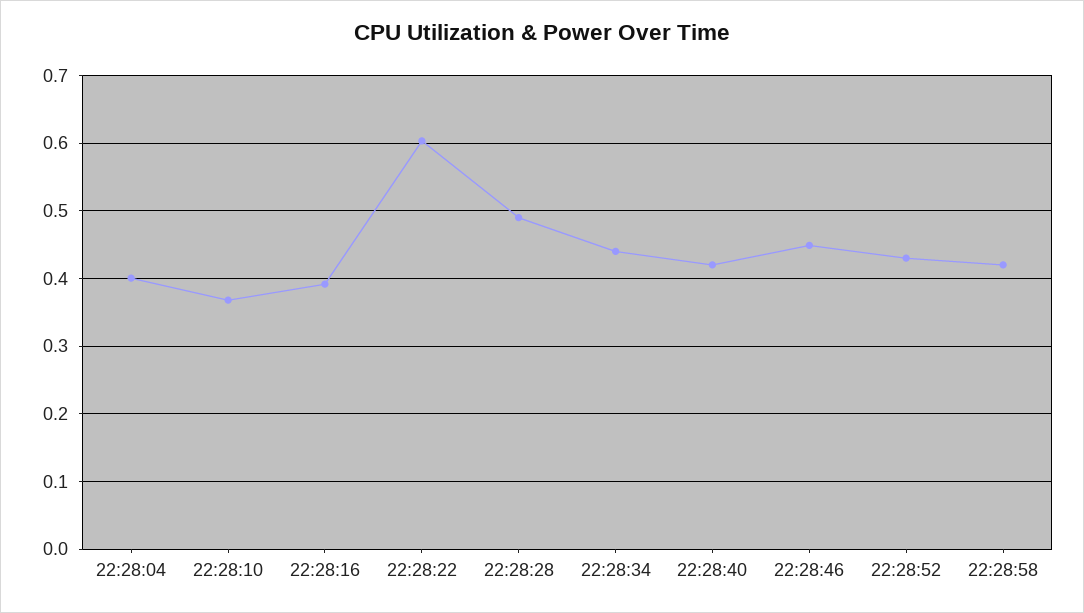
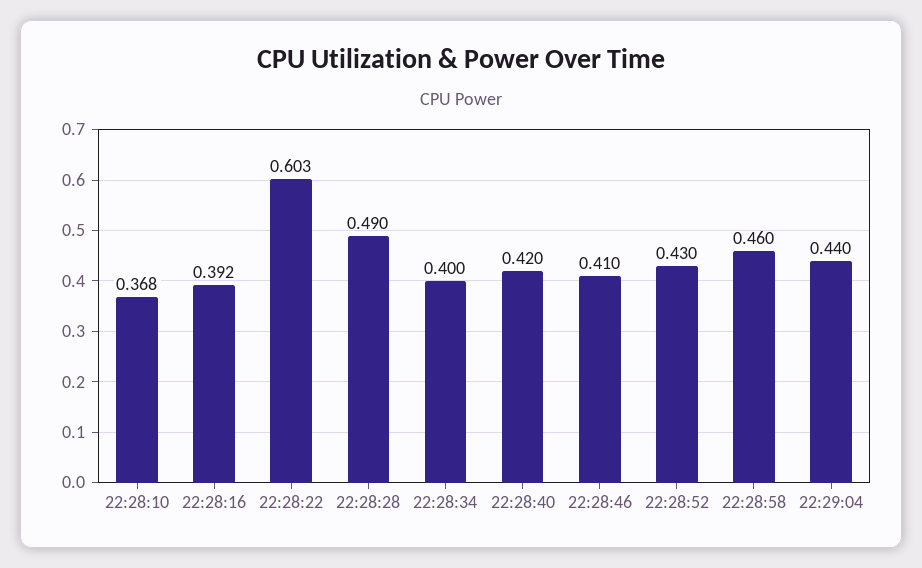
22:28:04: 0.4 -> none
22:28:34: 0.44 -> 0.4
22:28:46: 0.45 -> 0.41
22:28:58: 0.42 -> 0.46
22:29:04: none -> 0.44

